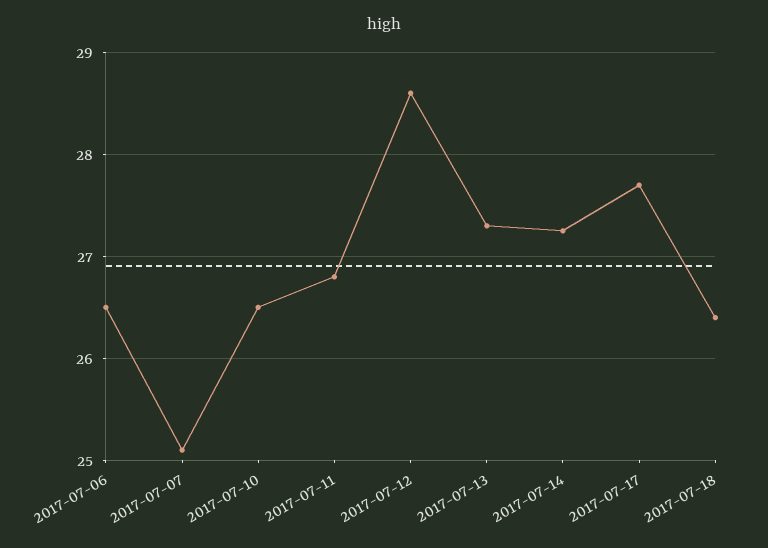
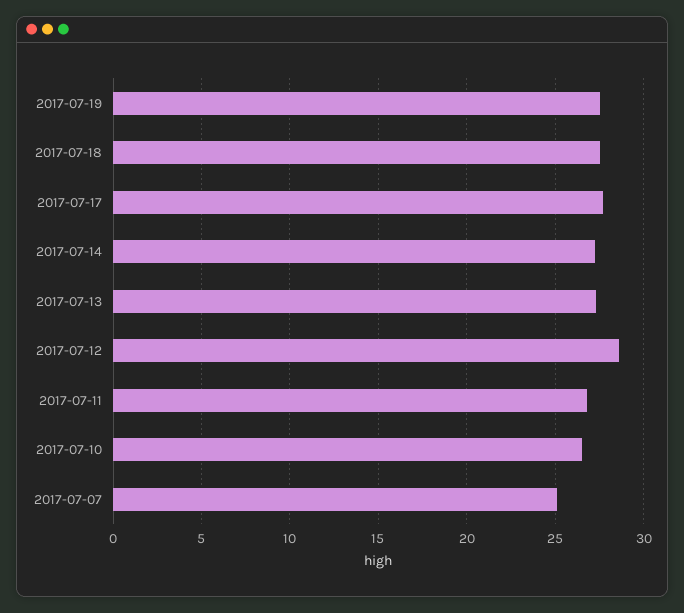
2017-07-06: 26.5 -> none
2017-07-18: 26.4 -> 27.5
2017-07-19: none -> 27.5

